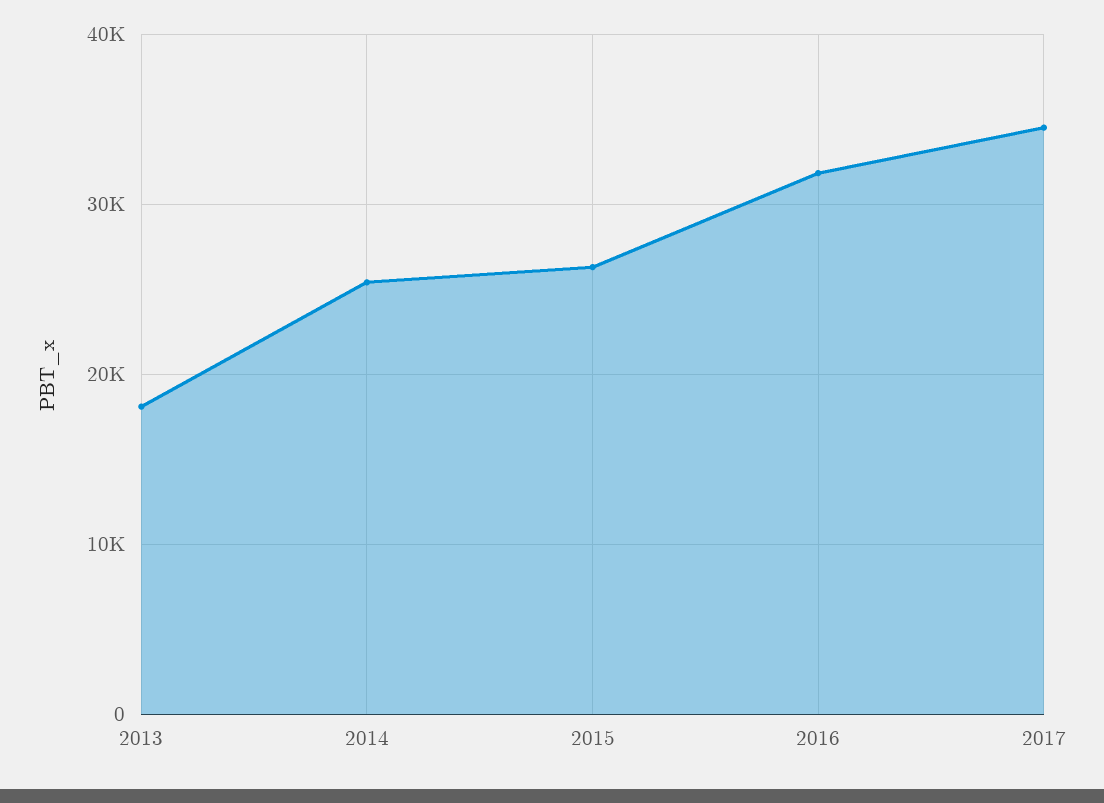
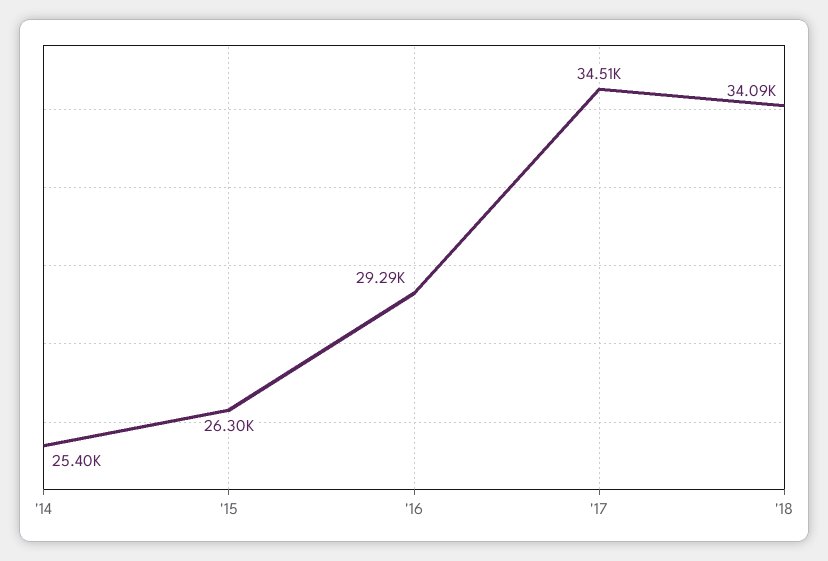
2013: 18000 -> none
2016: 32000 -> 29290
'18: none -> 34090

